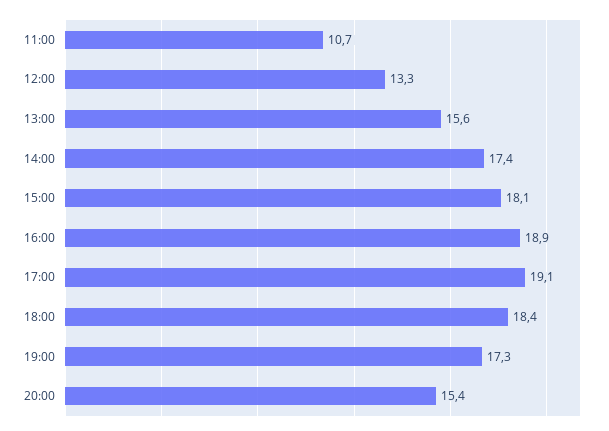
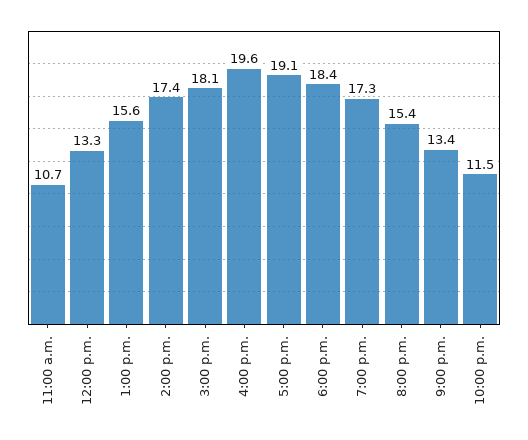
16:00: 18.9 -> 19.6
9:00 p.m.: none -> 13.4
10:00 p.m.: none -> 11.5

